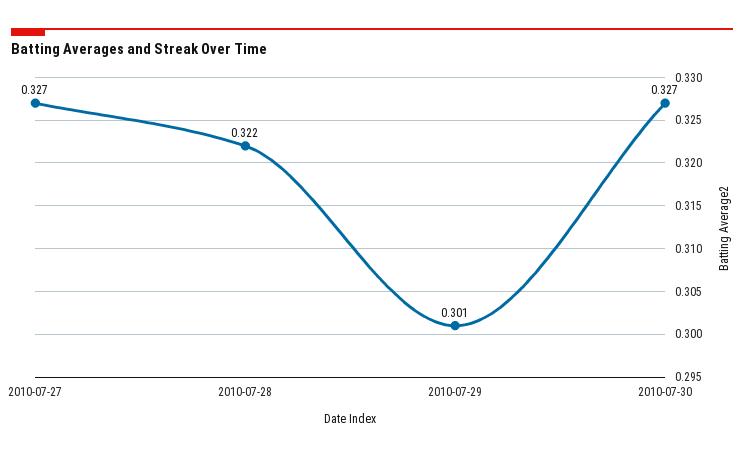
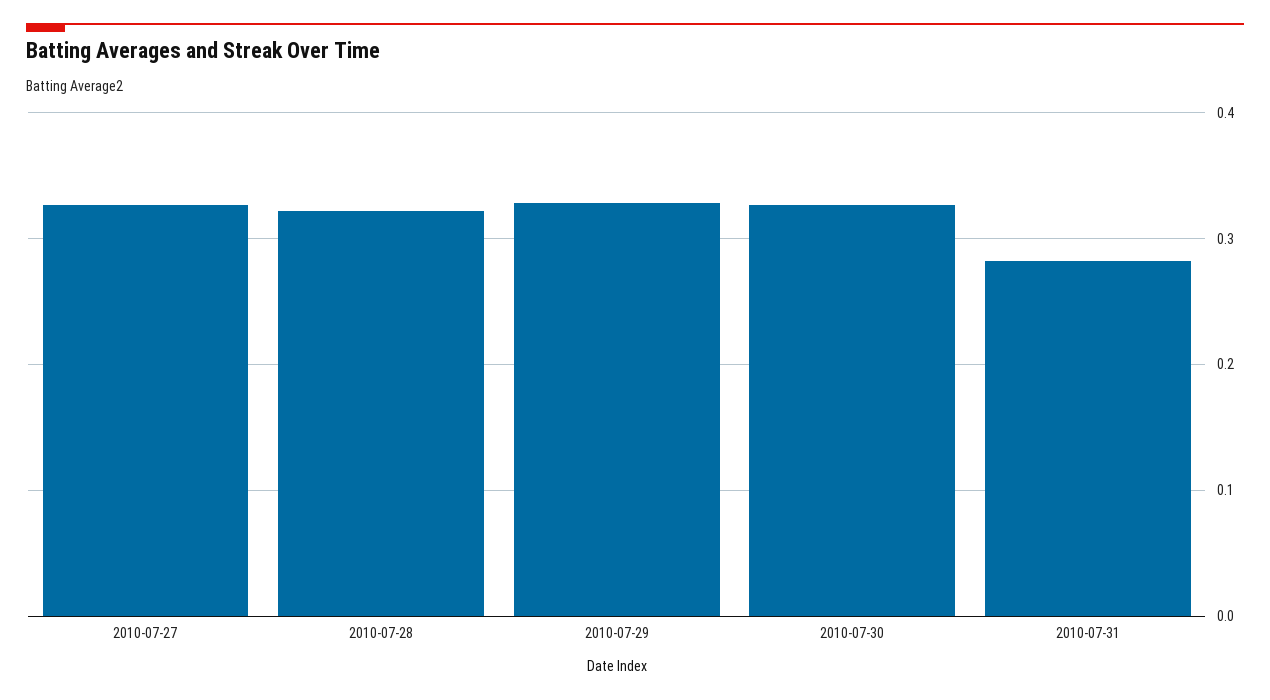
2010-07-29: 0.301 -> 0.33
2010-07-31: none -> 0.28

